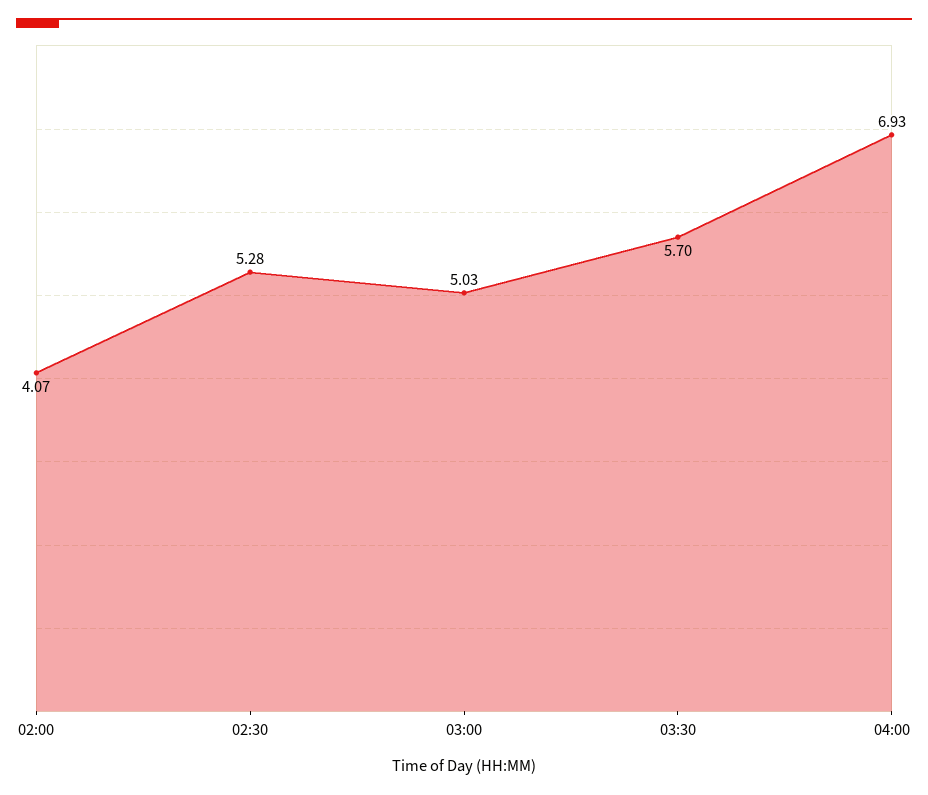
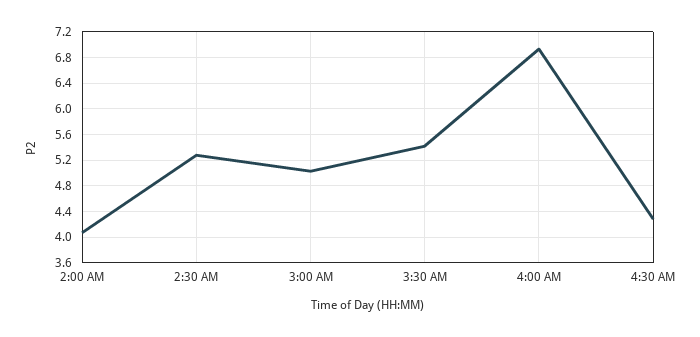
03:30: 5.7 -> 5.4
4:30 AM: none -> 4.3

